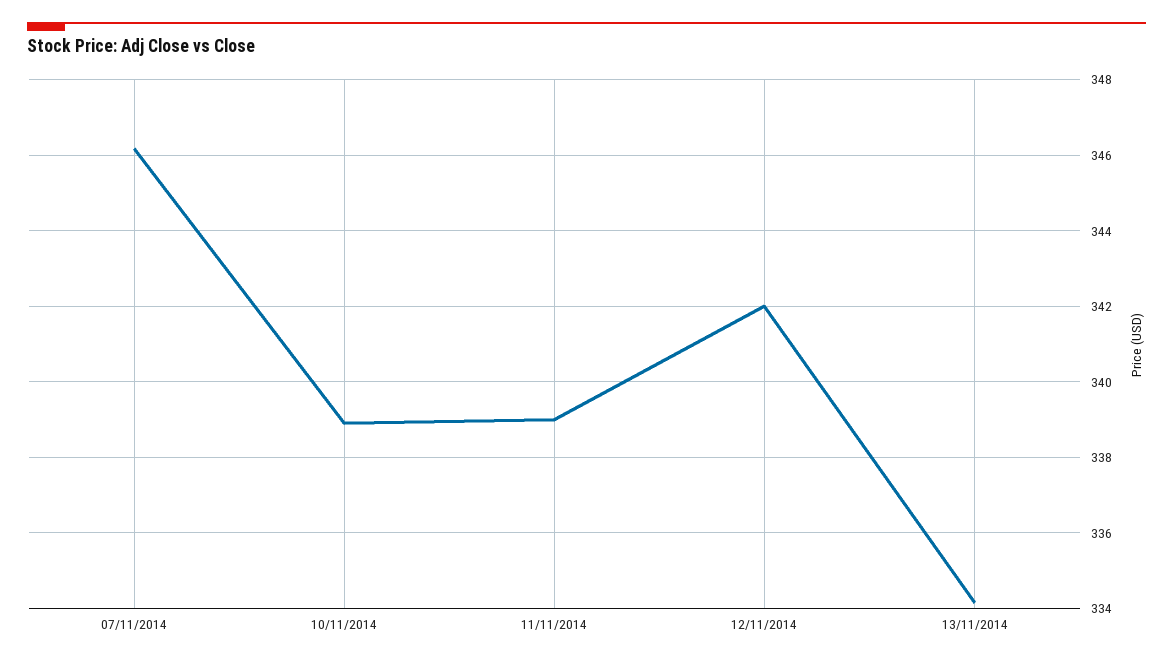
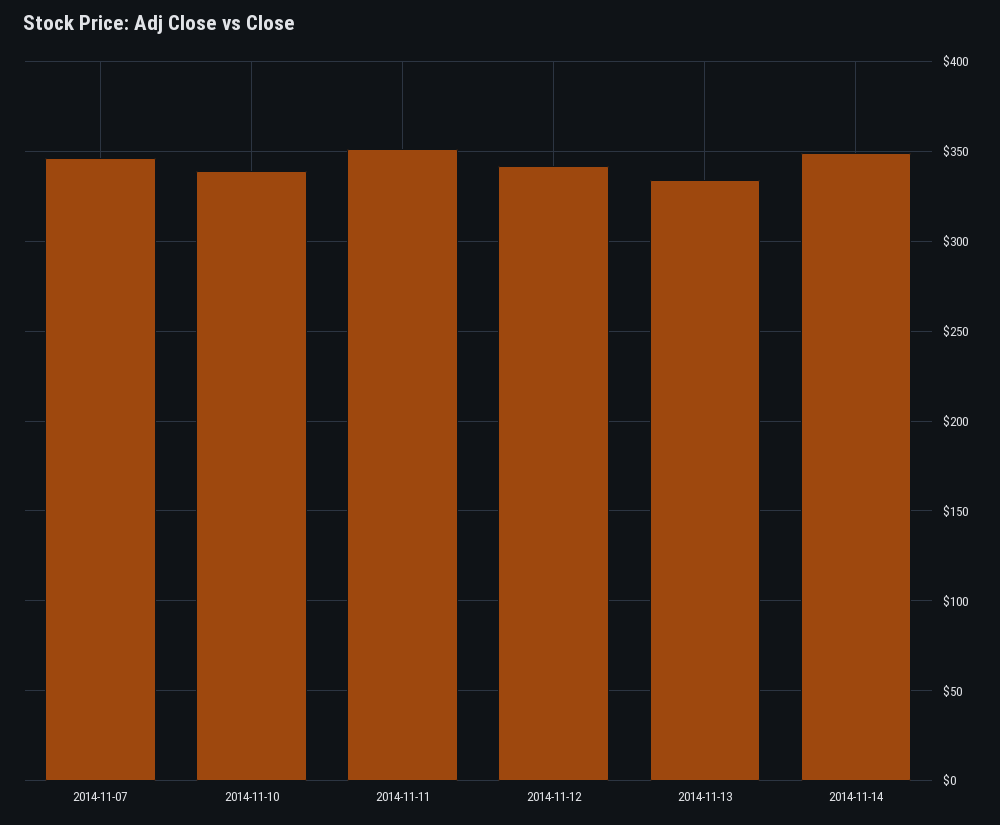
11/11/2014: 339 -> 350
2014-11-14: none -> 350

